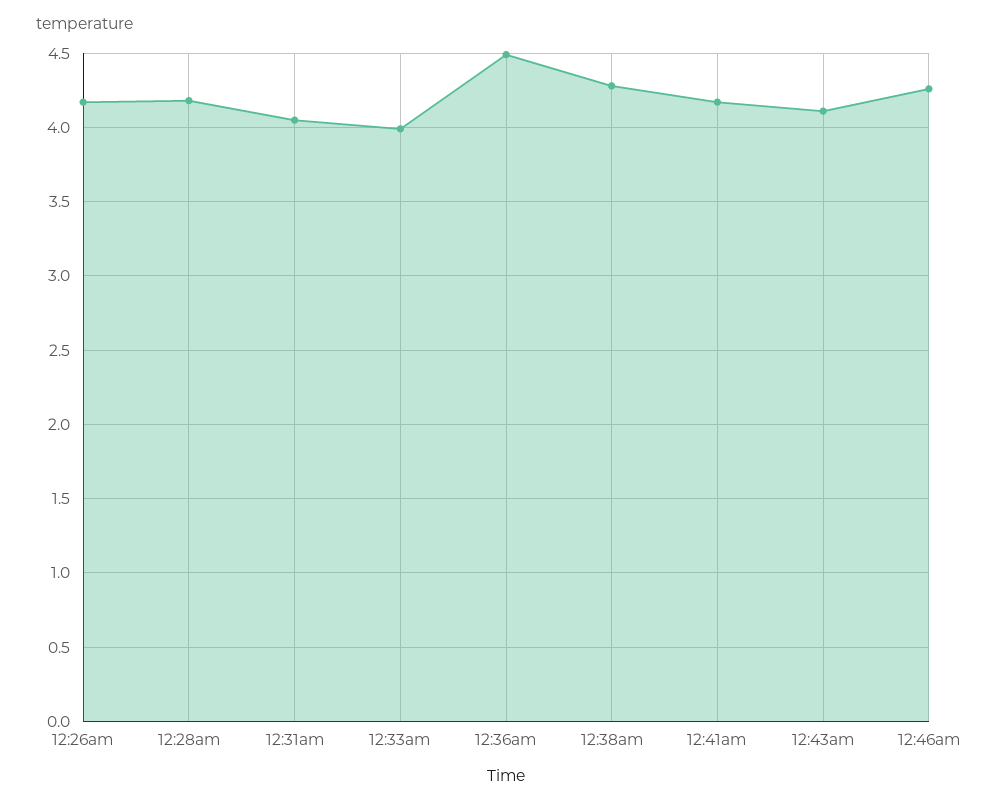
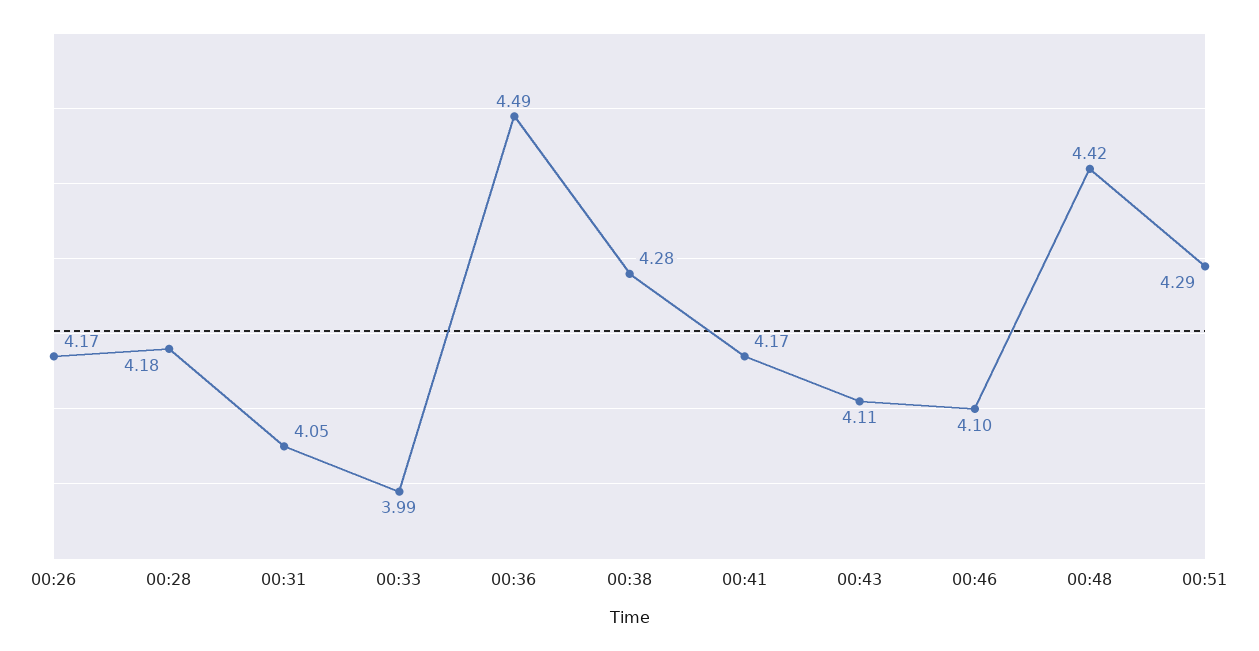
12:46am: 4.25 -> 4.1
00:48: none -> 4.42
00:51: none -> 4.29

